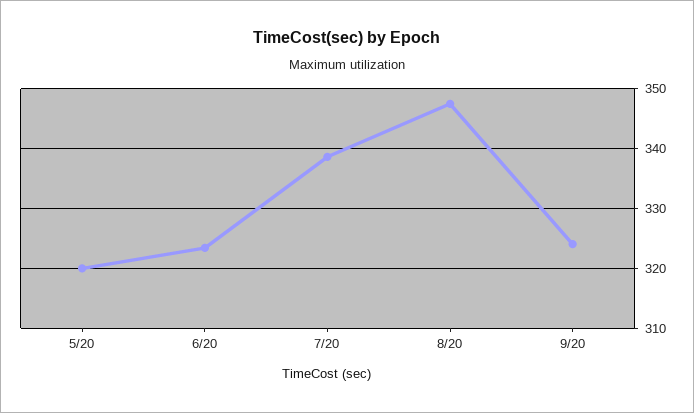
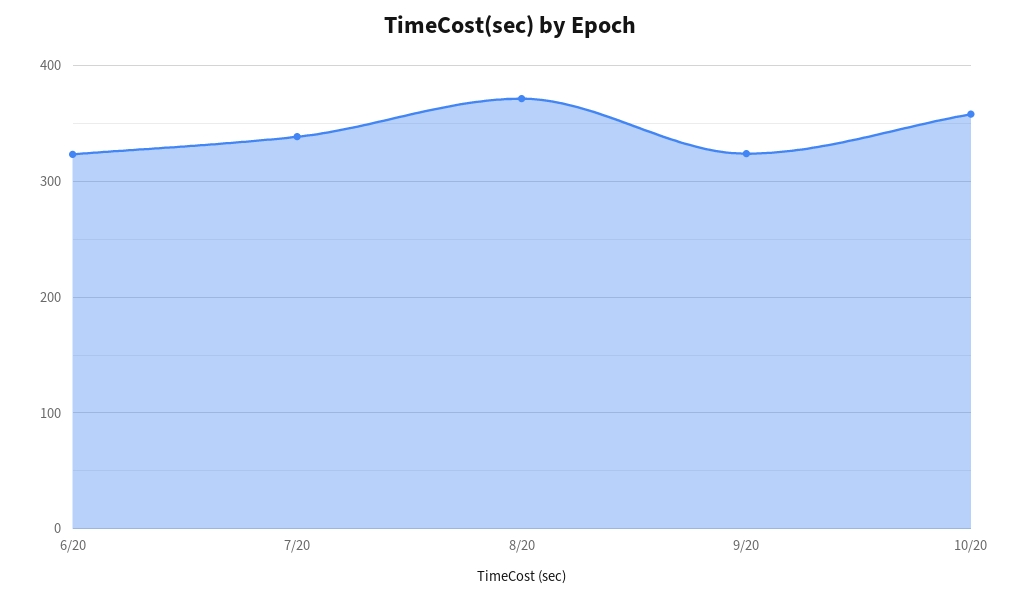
5/20: 320 -> none
8/20: 348 -> 370
10/20: none -> 360

